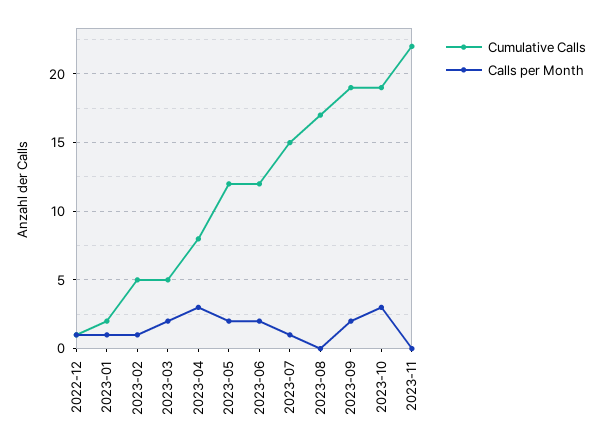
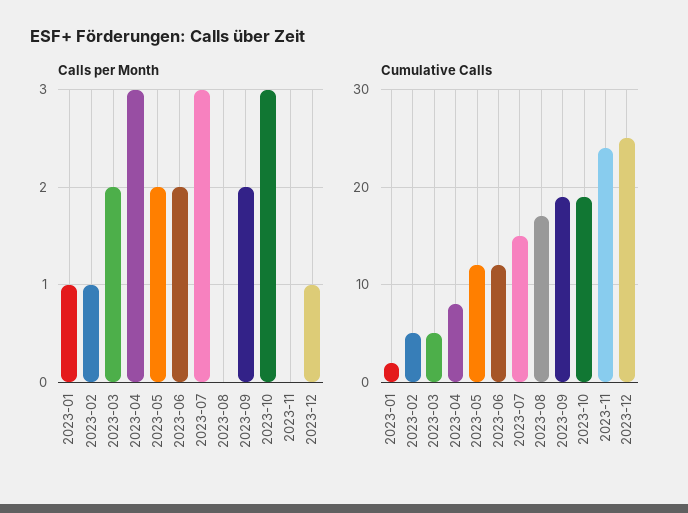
Cumulative Calls, 2022-12: 1 -> none
Calls per Month, 2022-12: 1 -> none
Calls per Month, 2023-07: 1 -> 3
Cumulative Calls, 2023-11: 22 -> 24
Calls per Month, 2023-12: none -> 1
Cumulative Calls, 2023-12: none -> 25

